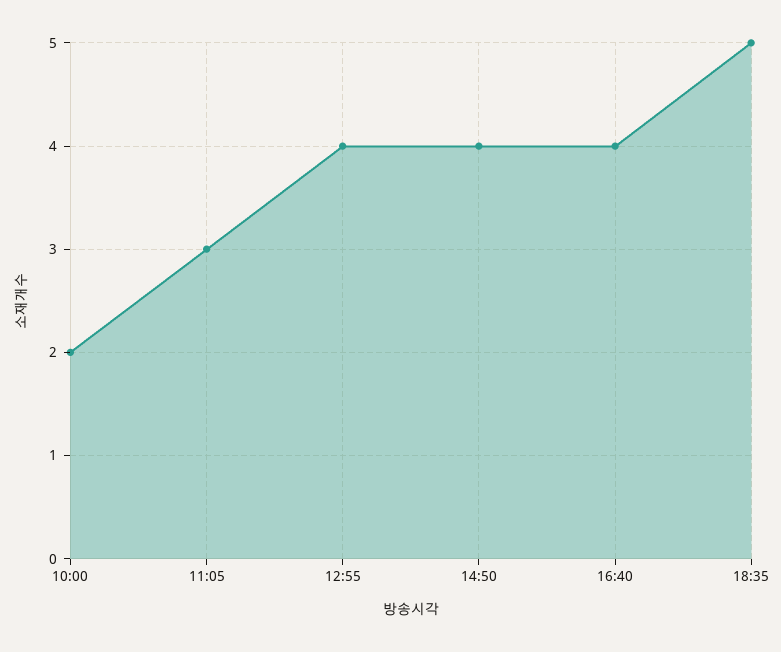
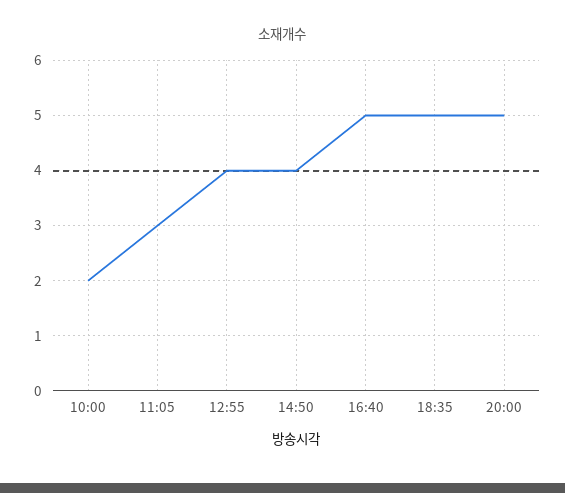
16:40: 4 -> 5
20:00: none -> 5

